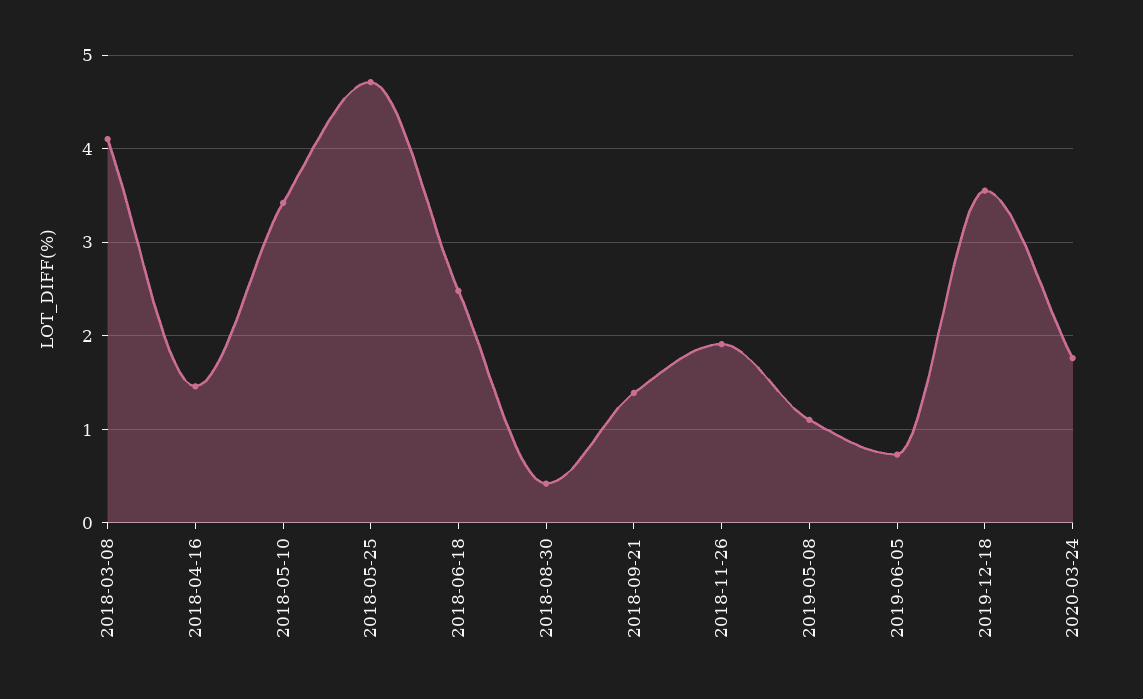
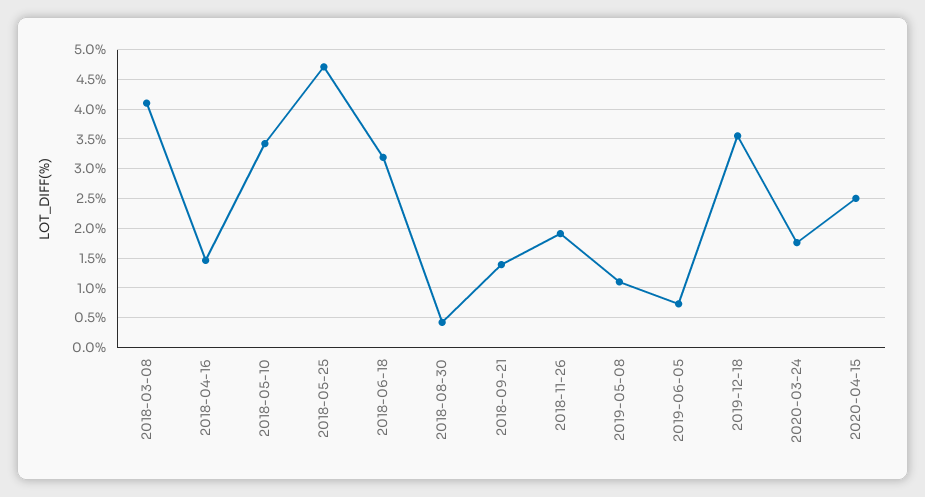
2018-06-18: 2.5 -> 3.25
2020-04-15: none -> 2.5

